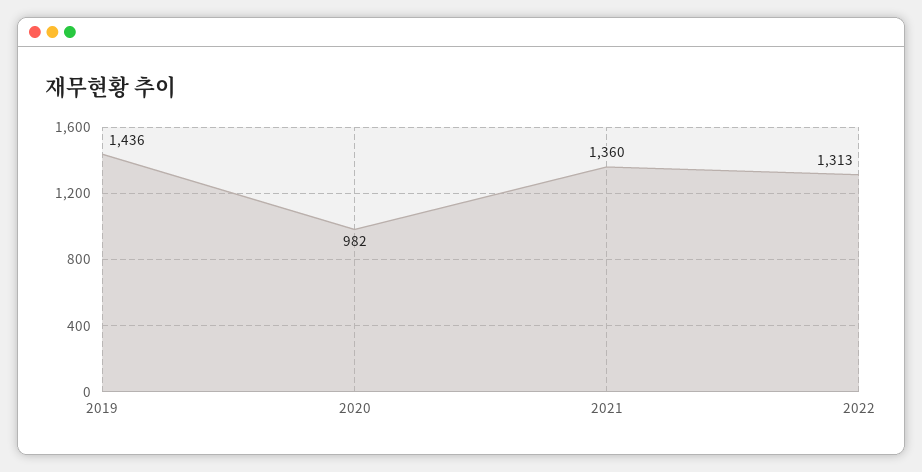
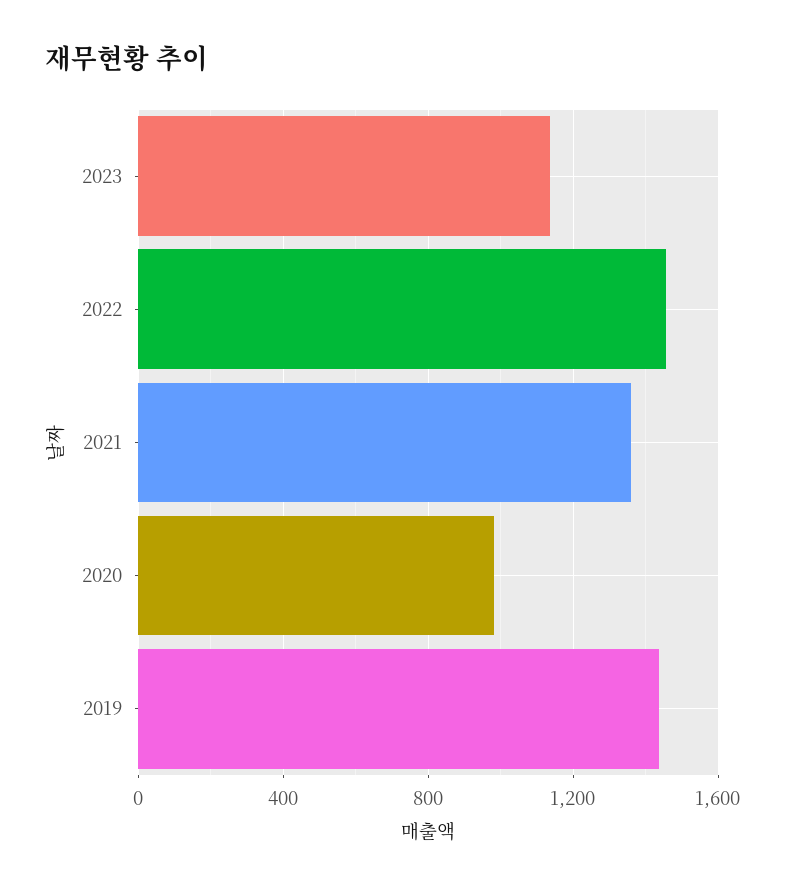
2022: 1313 -> 1450
2023: none -> 1150

